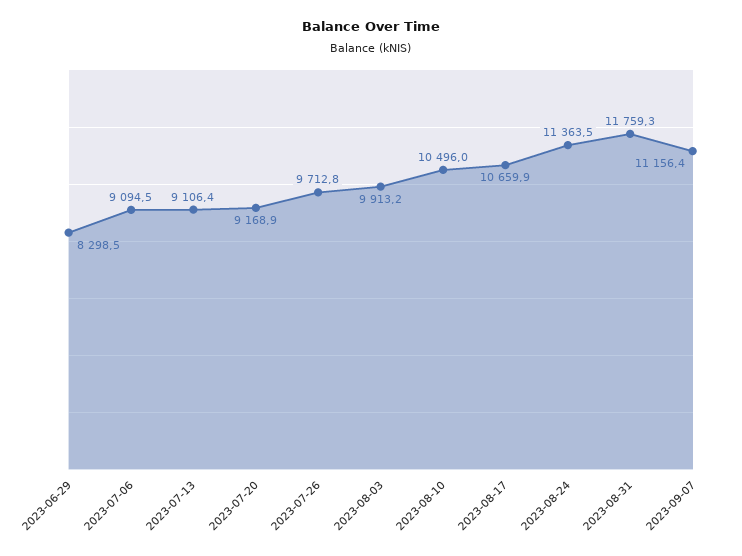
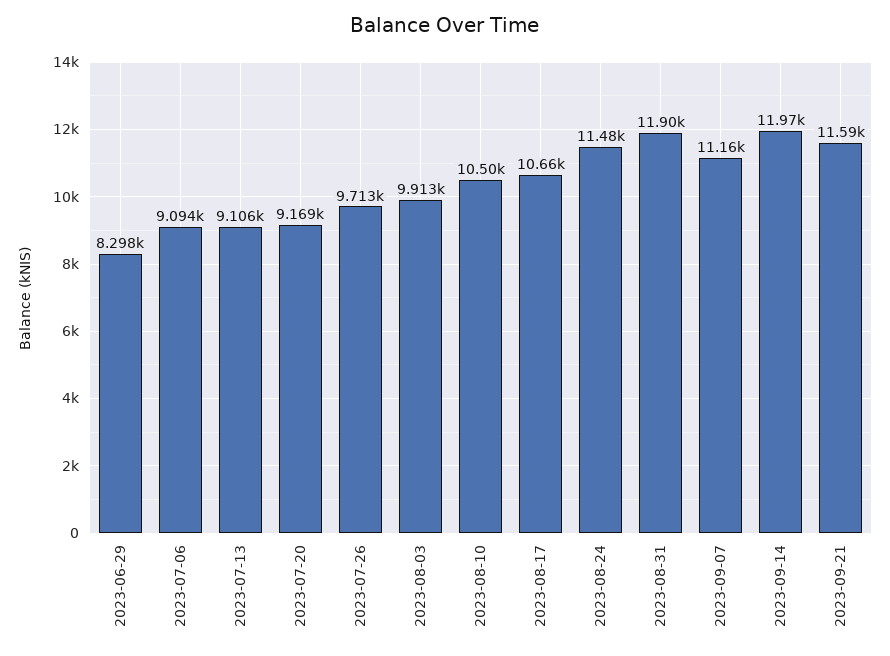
2023-08-24: 11363.5 -> 11480
2023-08-31: 11759.3 -> 11900
2023-09-14: none -> 11970
2023-09-21: none -> 11590

